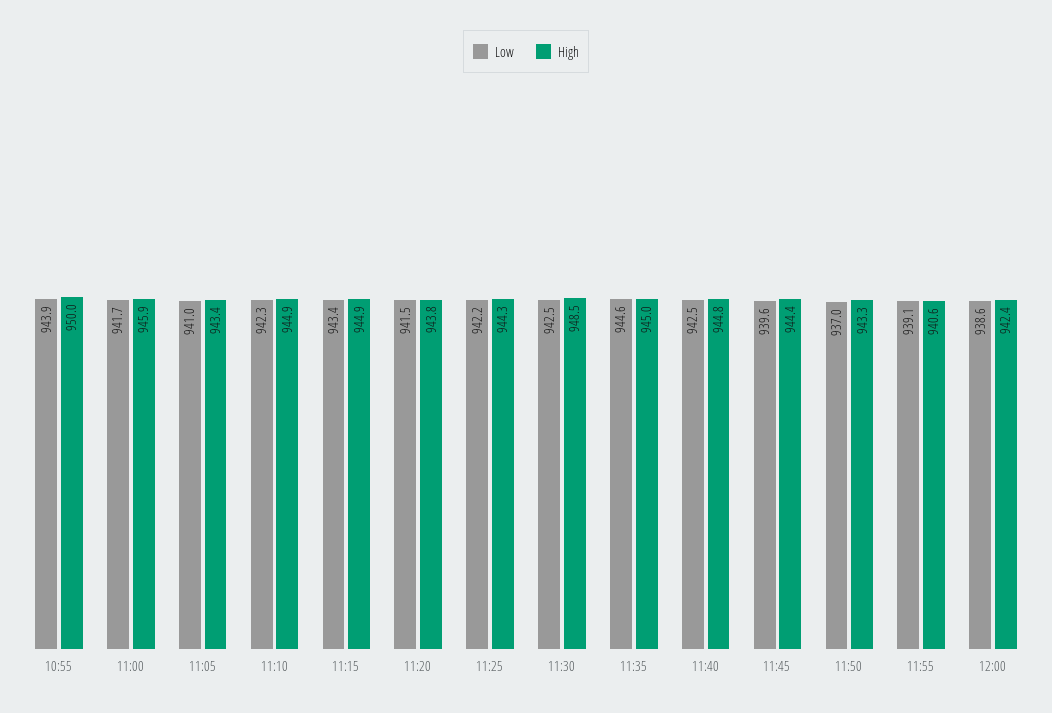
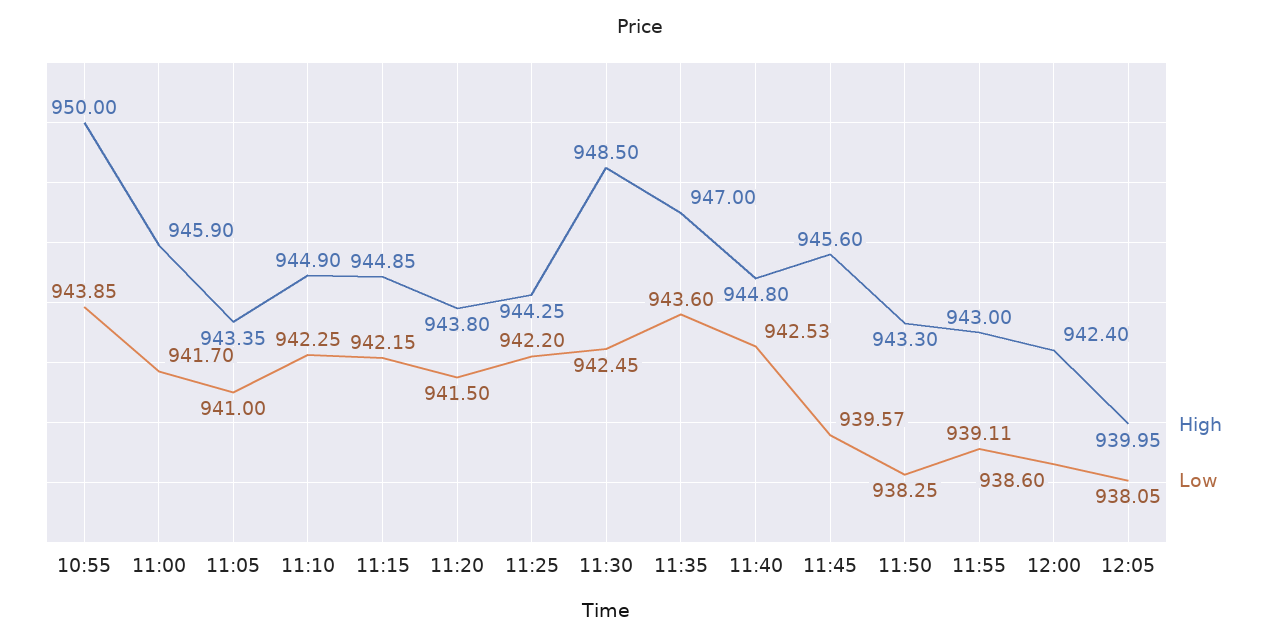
Low, 11:15: 943.4 -> 942.15
Low, 11:35: 944.6 -> 943.6
High, 11:35: 945 -> 947
High, 11:45: 944.4 -> 945.6
Low, 11:50: 937 -> 938.25
High, 11:55: 940.6 -> 943
High, 12:05: none -> 939.95
Low, 12:05: none -> 938.05

